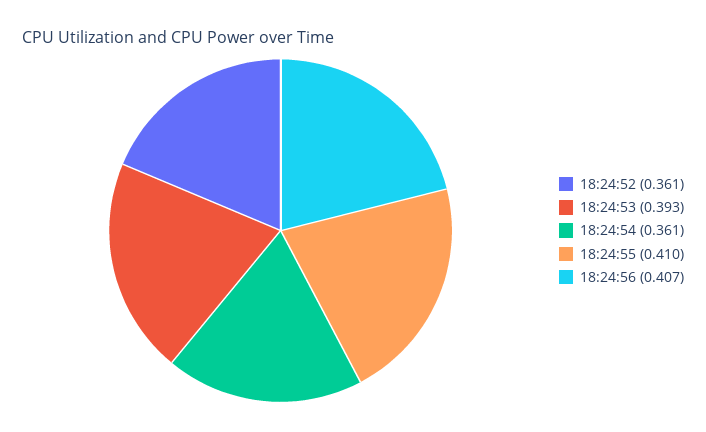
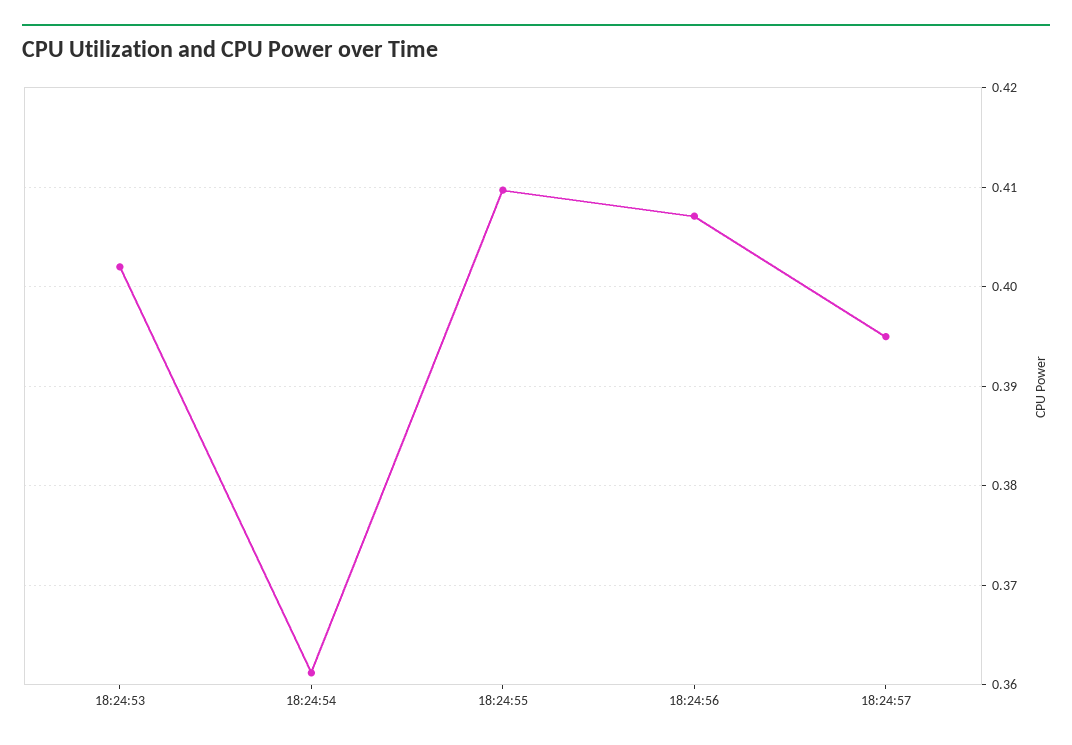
18:24:52: 0.361 -> none
18:24:53: 0.393 -> 0.402
18:24:57: none -> 0.395

